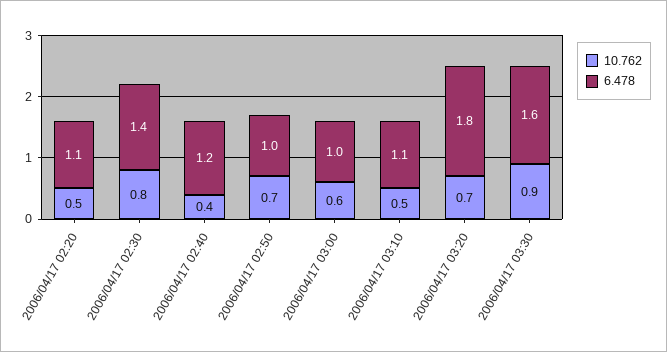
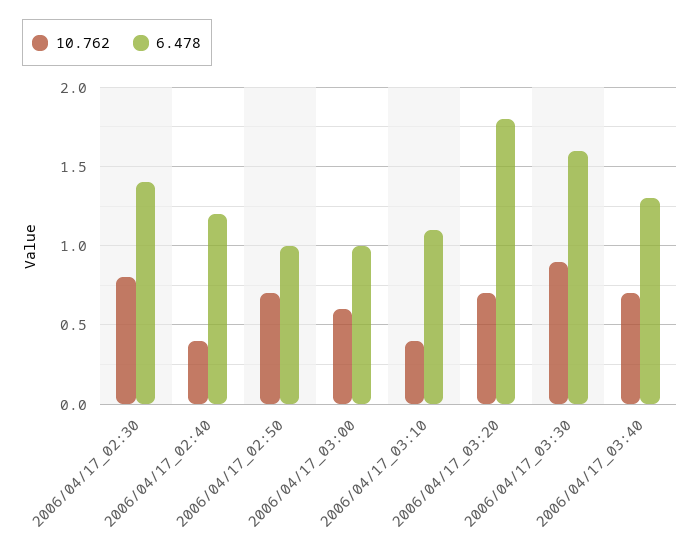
10.762, 2006/04/17 02:20: 0.5 -> none
6.478, 2006/04/17 02:20: 1.1 -> none
10.762, 2006/04/17 03:10: 0.5 -> 0.4
10.762, 2006/04/17_03:40: none -> 0.7
6.478, 2006/04/17_03:40: none -> 1.3

